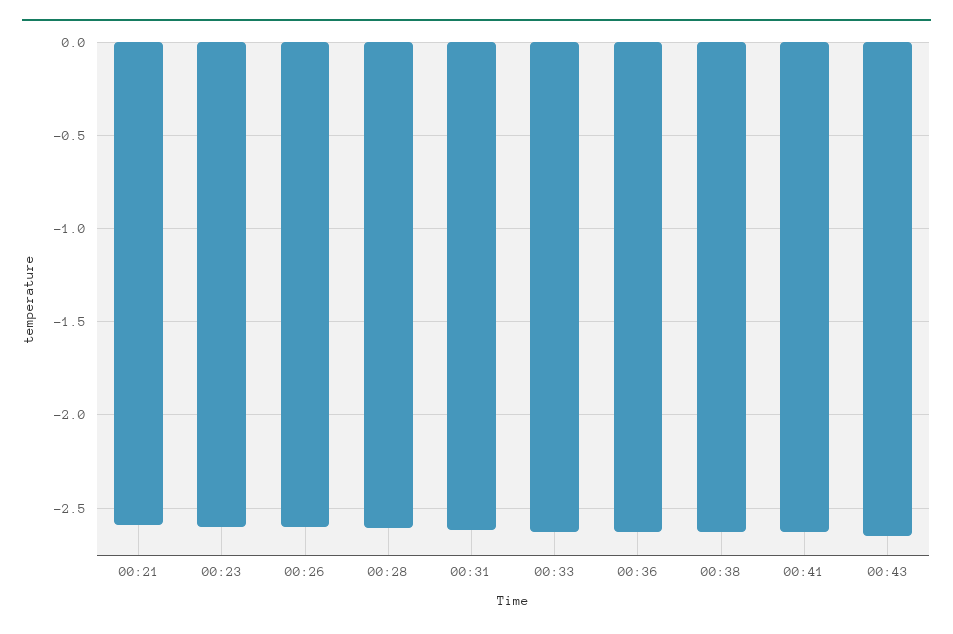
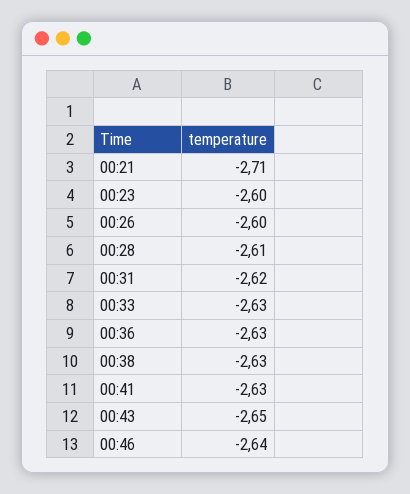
00:21: -2.6 -> -2.71
00:46: none -> -2.64

